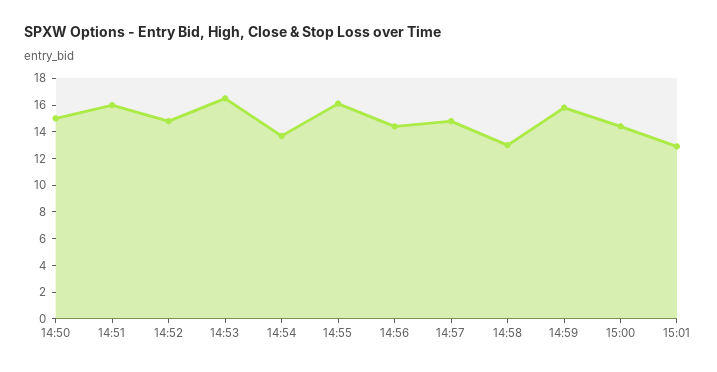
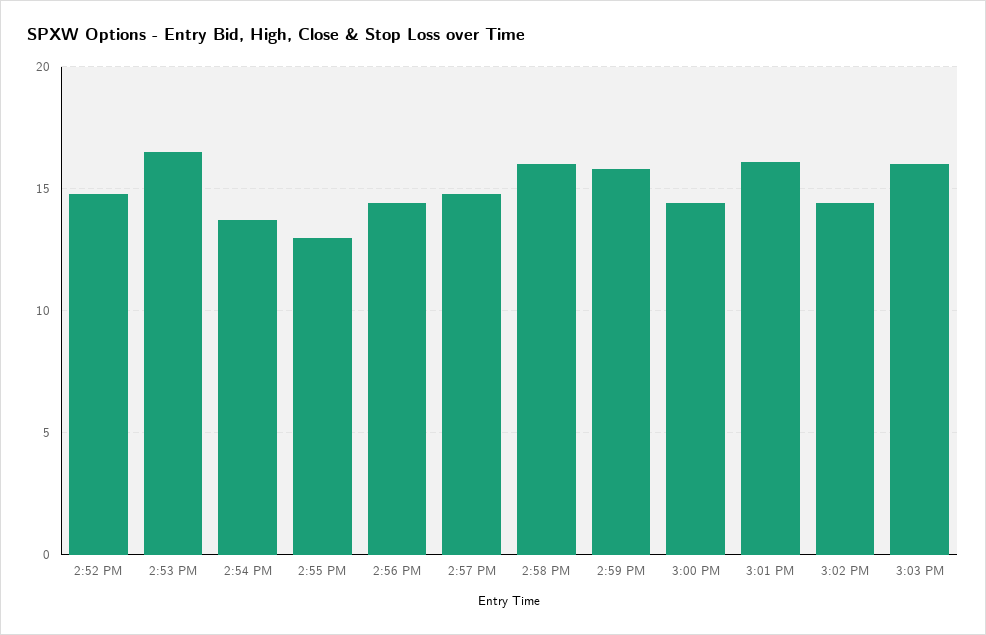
14:50: 15 -> none
14:51: 16 -> none
14:55: 16 -> 13
14:58: 13 -> 16
15:01: 13 -> 16
3:02 PM: none -> 14.5
3:03 PM: none -> 16

